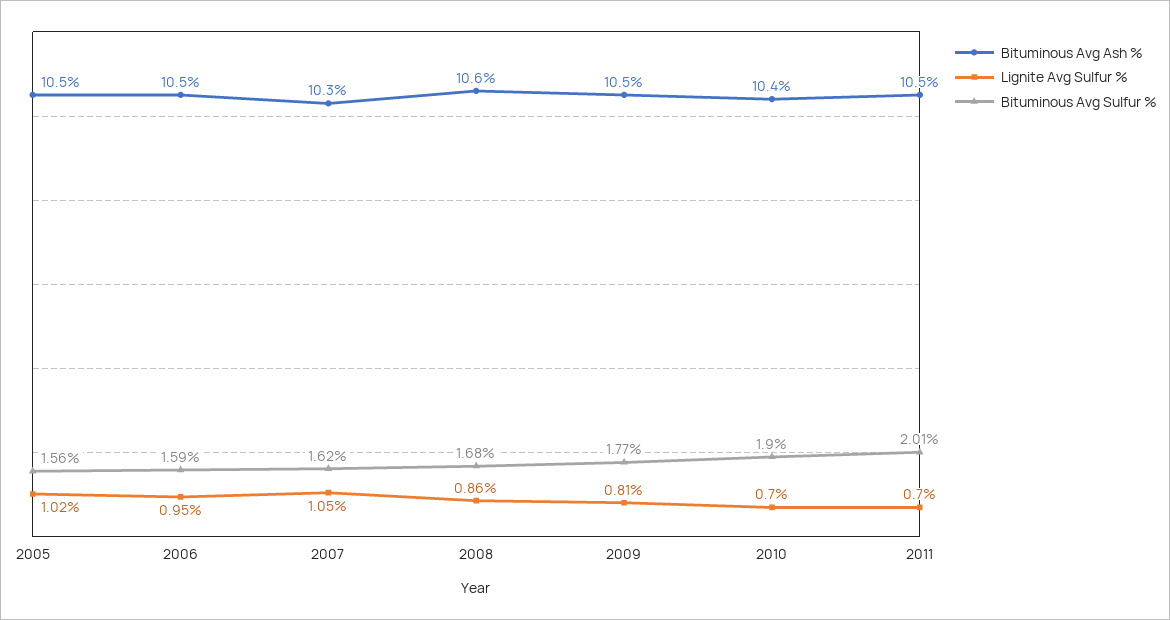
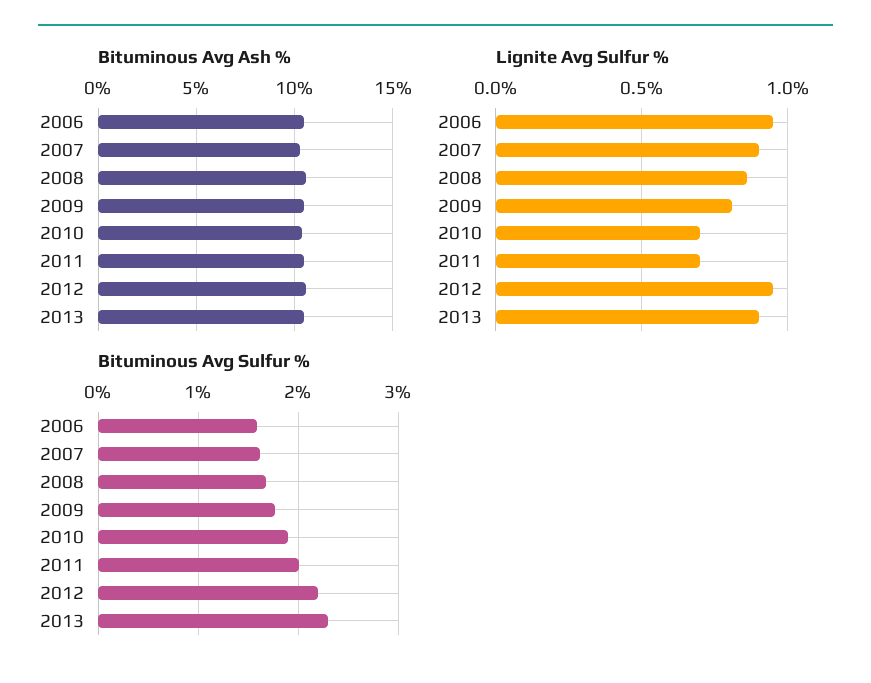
Bituminous Avg Ash %, 2005: 10.5 -> none
Lignite Avg Sulfur %, 2005: 1.02 -> none
Bituminous Avg Sulfur %, 2005: 1.56 -> none
Lignite Avg Sulfur %, 2007: 1.05 -> 0.9
Bituminous Avg Ash %, 2012: none -> 10.5
Bituminous Avg Ash %, 2013: none -> 10.5
Lignite Avg Sulfur %, 2012: none -> 0.95
Lignite Avg Sulfur %, 2013: none -> 0.9
Bituminous Avg Sulfur %, 2012: none -> 2.2
Bituminous Avg Sulfur %, 2013: none -> 2.3

